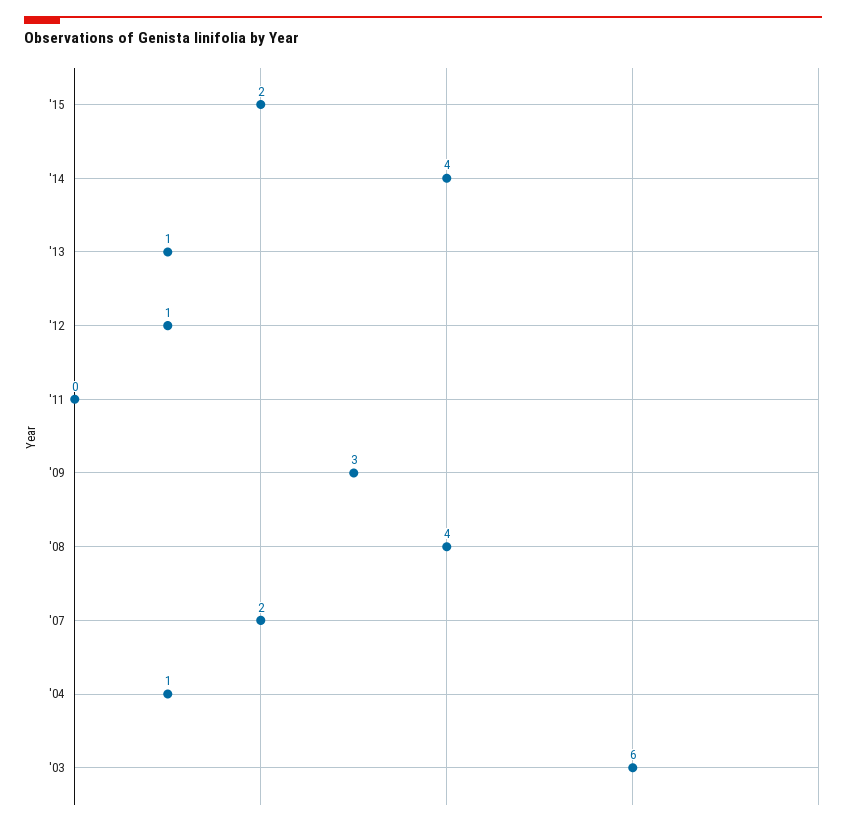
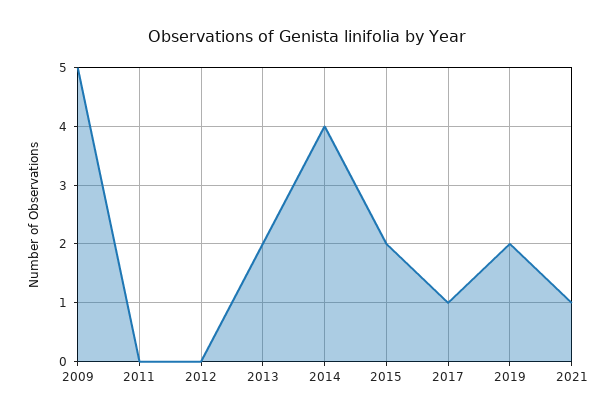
'13: 1 -> 2
'12: 1 -> 0
'09: 3 -> 5
'08: 4 -> none
'07: 2 -> none
'04: 1 -> none
'03: 6 -> none
2017: none -> 1
2019: none -> 2
2021: none -> 1

